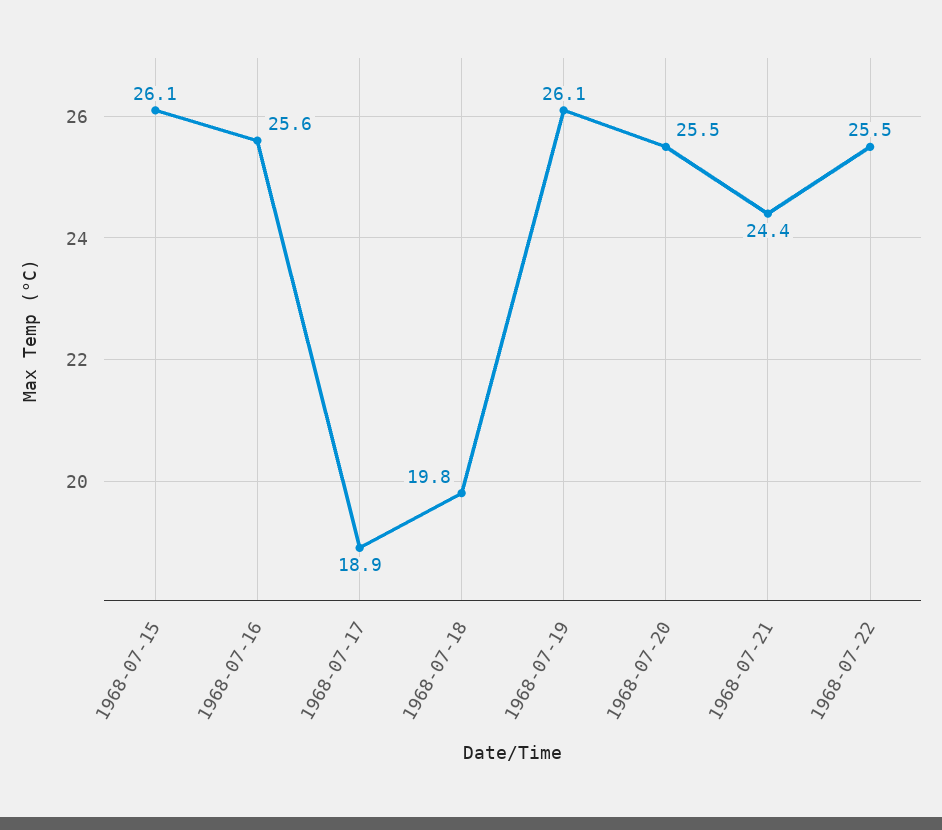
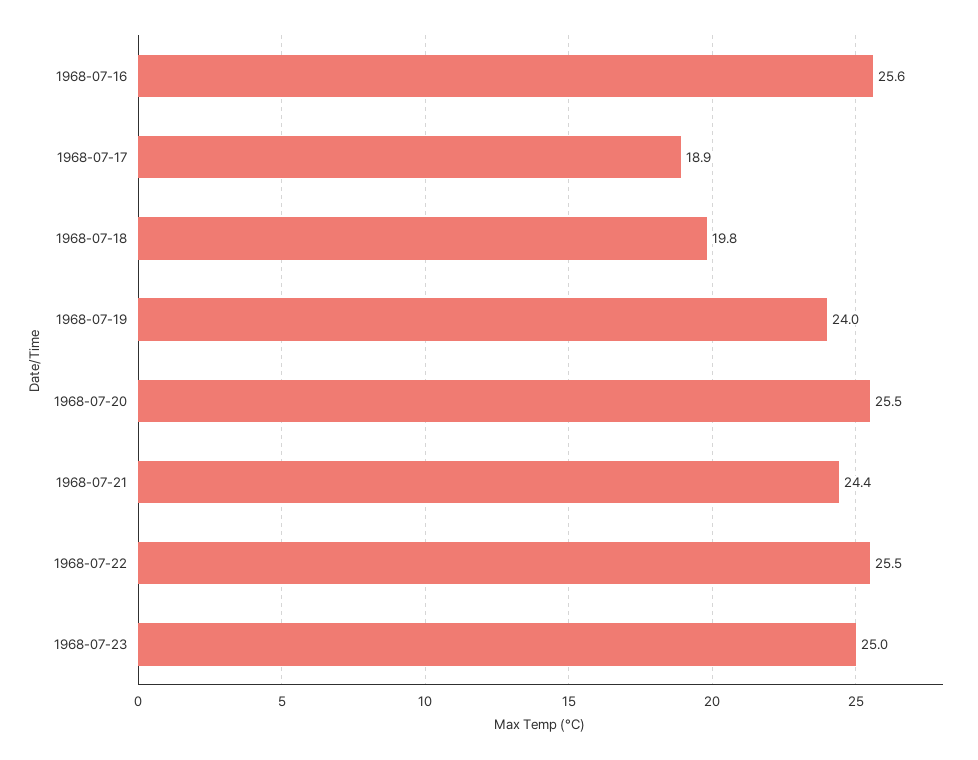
1968-07-15: 26.1 -> none
1968-07-19: 26.1 -> 24
1968-07-23: none -> 25

